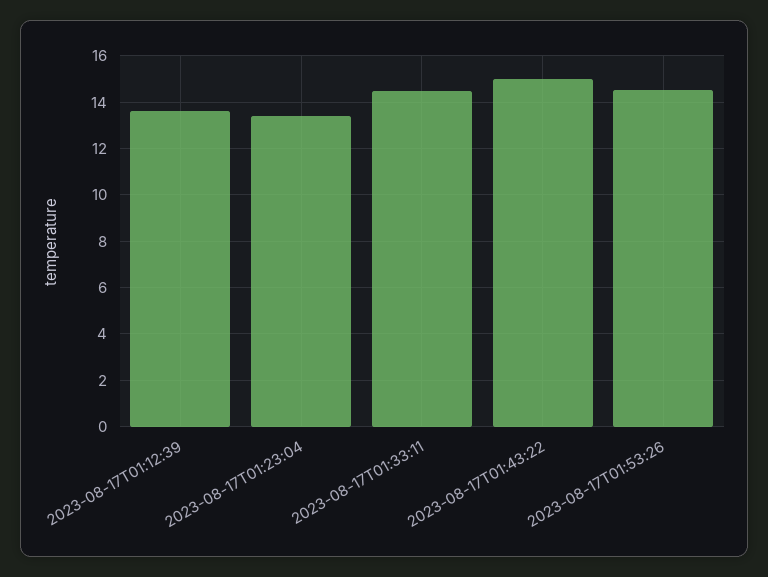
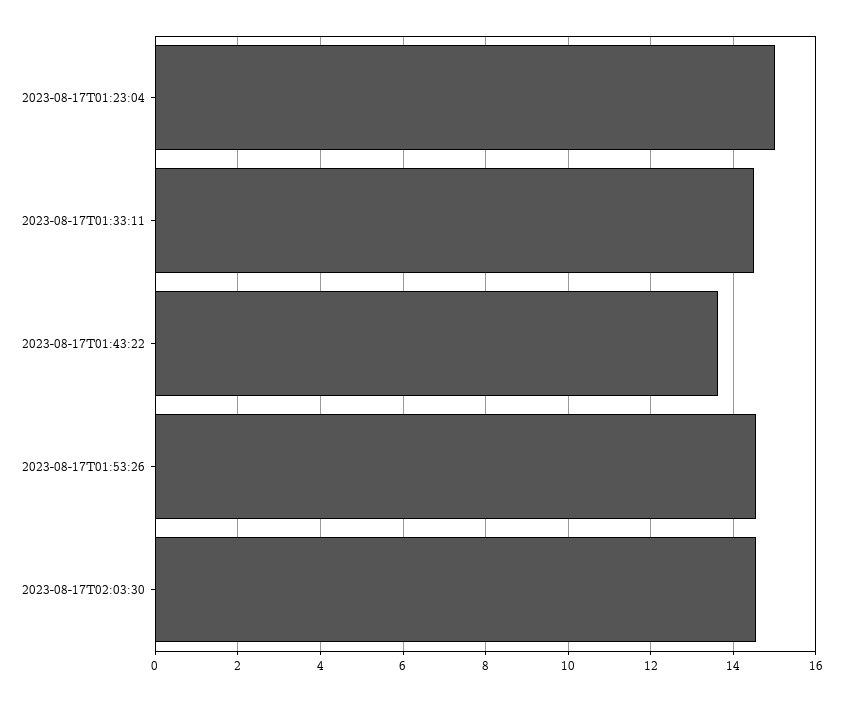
2023-08-17T01:12:39: 13.5 -> none
2023-08-17T01:23:04: 13.5 -> 15
2023-08-17T01:43:22: 15 -> 13.6
2023-08-17T02:03:30: none -> 14.6

